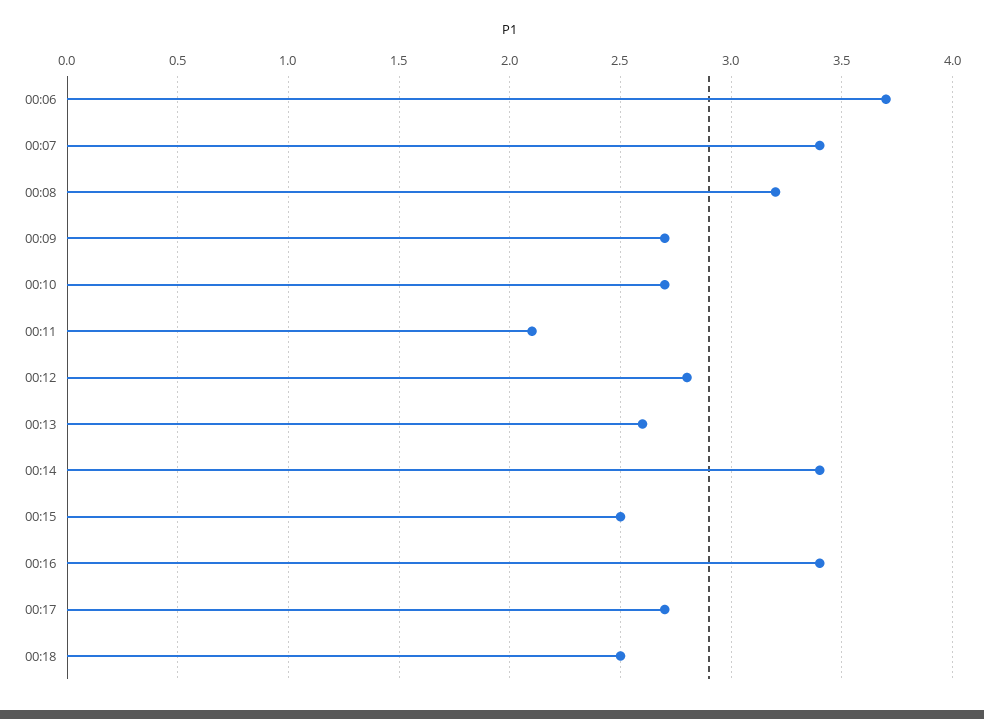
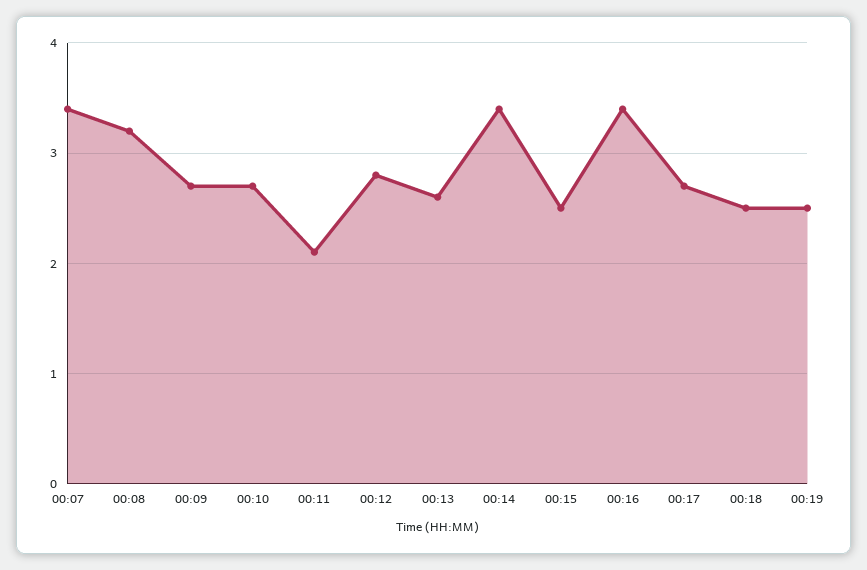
00:06: 3.7 -> none
00:19: none -> 2.5

